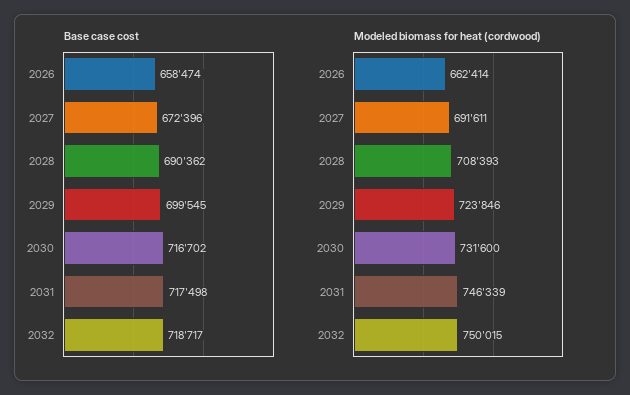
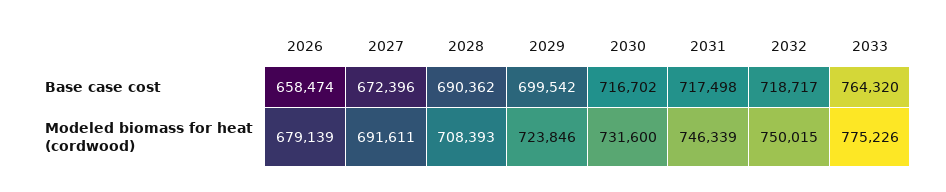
Base case cost, 2029: 699545 -> 699542
Modeled biomass for heat (cordwood), 2026: 662414 -> 679139
Base case cost, 2033: none -> 764320
Modeled biomass for heat (cordwood), 2033: none -> 775226

